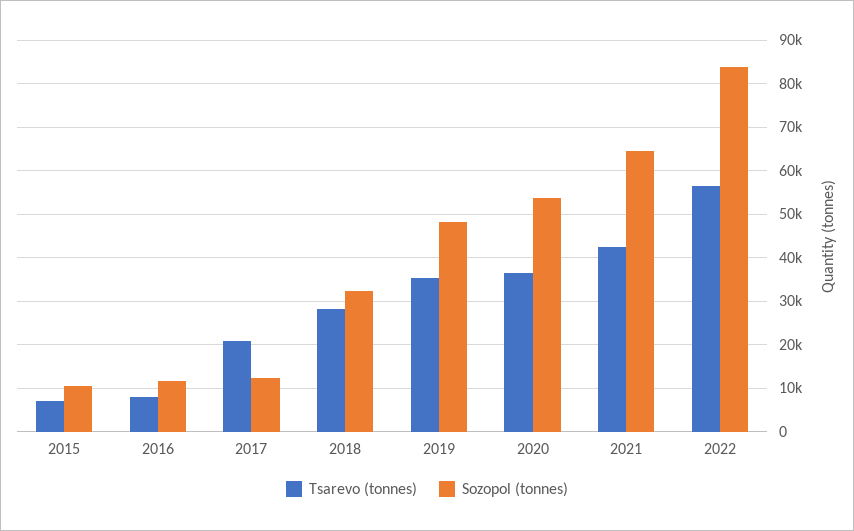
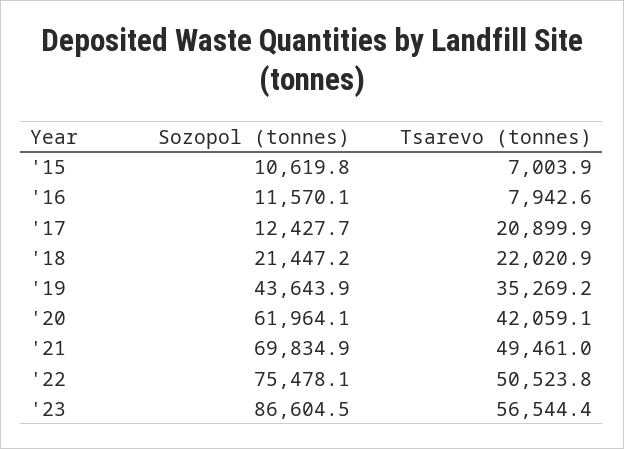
Tsarevo (tonnes), 2018: 28000 -> 22020.9
Sozopol (tonnes), 2018: 32000 -> 21447.2
Sozopol (tonnes), 2019: 48000 -> 43643.9
Tsarevo (tonnes), 2020: 36000 -> 42059.1
Sozopol (tonnes), 2020: 54000 -> 61964.1
Tsarevo (tonnes), 2021: 42000 -> 49461
Sozopol (tonnes), 2021: 64000 -> 69834.9
Tsarevo (tonnes), 2022: 56000 -> 50523.8
Sozopol (tonnes), 2022: 84000 -> 75478.1
Sozopol (tonnes), '23: none -> 86604.5
Tsarevo (tonnes), '23: none -> 56544.4

